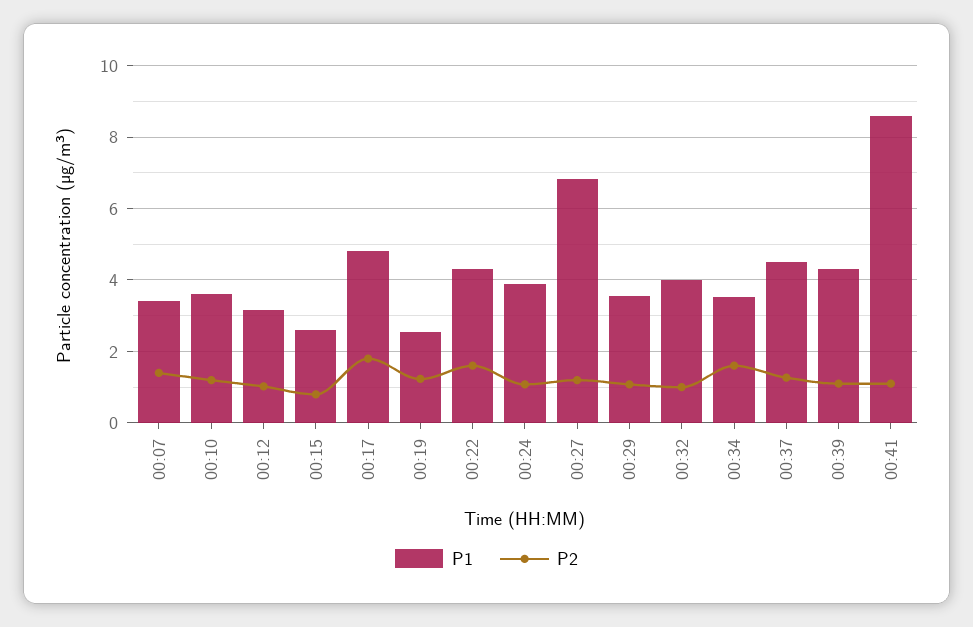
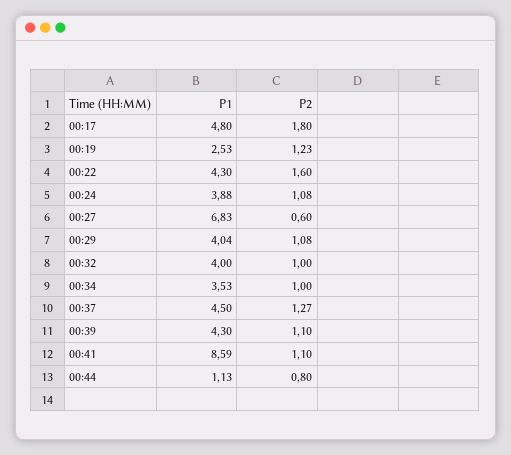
P1, 00:07: 3.4 -> none
P2, 00:07: 1.4 -> none
P1, 00:10: 3.6 -> none
P2, 00:10: 1.2 -> none
P1, 00:12: 3.2 -> none
P2, 00:12: 1 -> none
P1, 00:15: 2.6 -> none
P2, 00:15: 0.8 -> none
P2, 00:27: 1.2 -> 0.6
P1, 00:29: 3.6 -> 4.04
P2, 00:34: 1.6 -> 1
P1, 00:44: none -> 1.13
P2, 00:44: none -> 0.8

